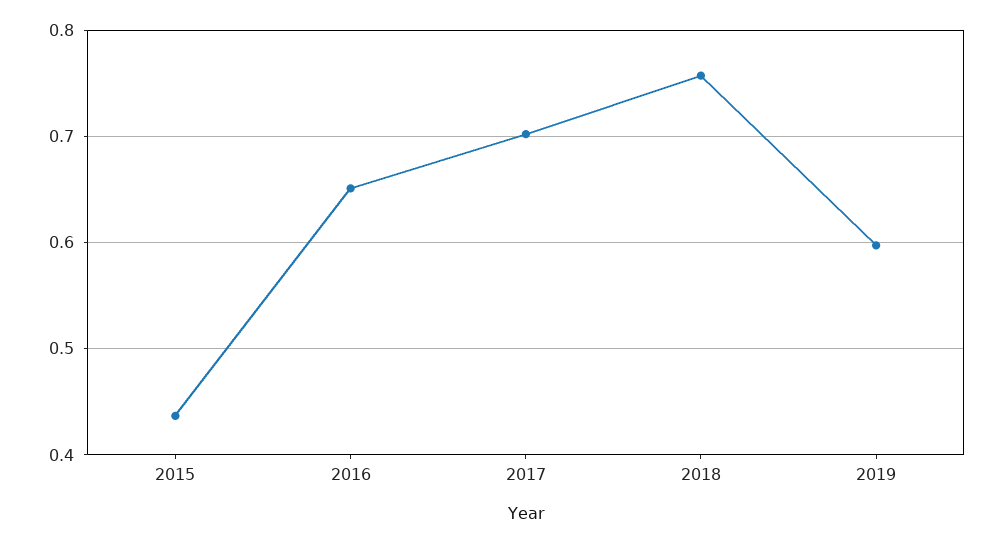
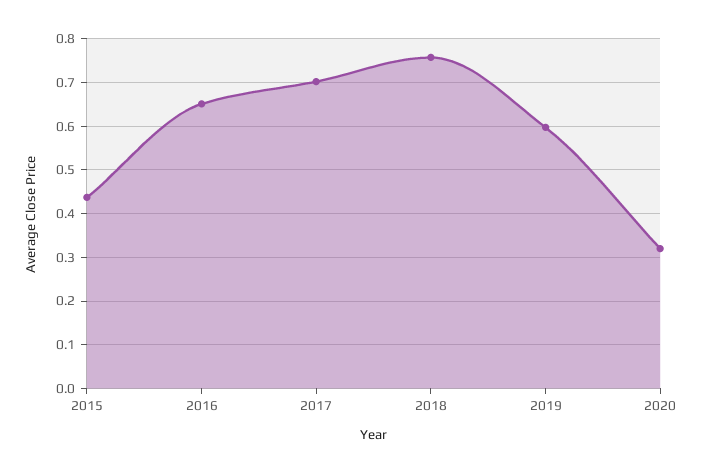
2020: none -> 0.32

